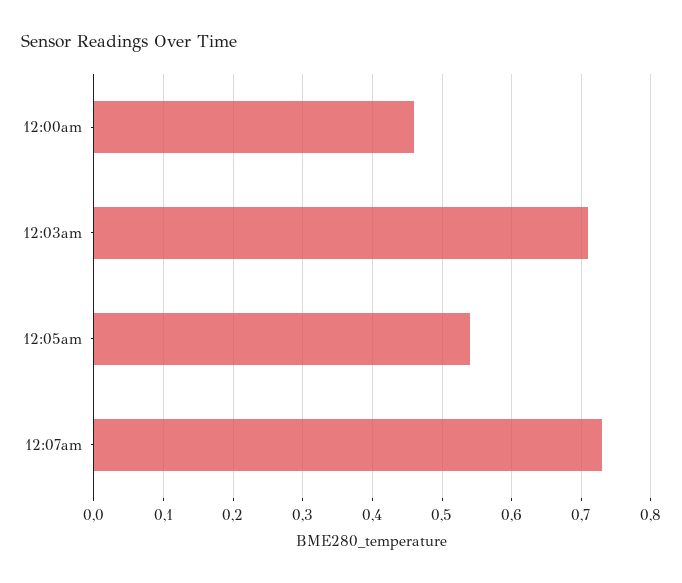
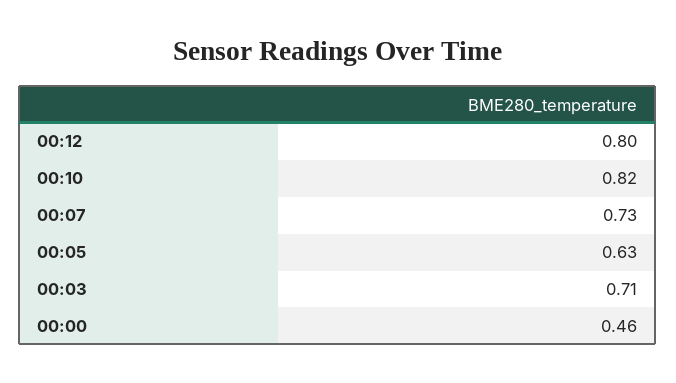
12:05am: 0.54 -> 0.63
00:12: none -> 0.8
00:10: none -> 0.82

